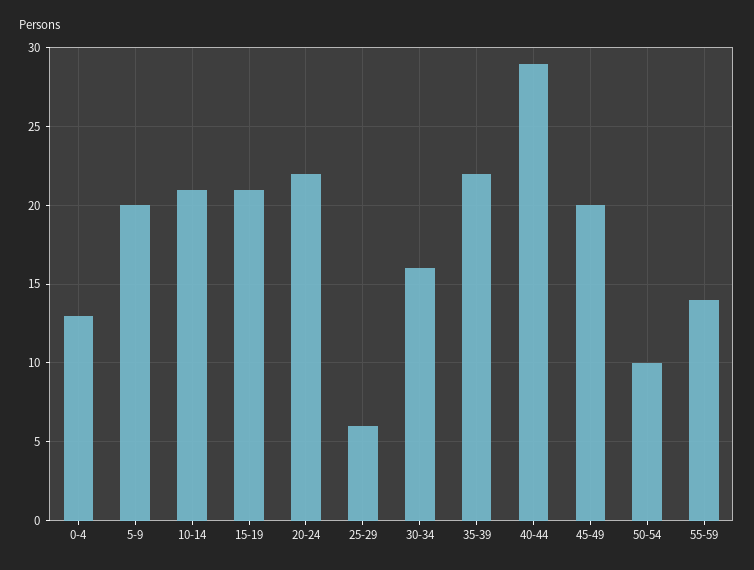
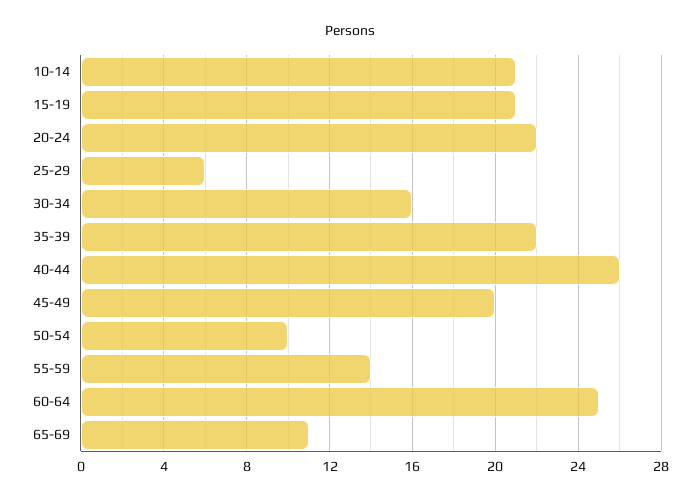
0-4: 13 -> none
5-9: 20 -> none
40-44: 29 -> 26
60-64: none -> 25
65-69: none -> 11

